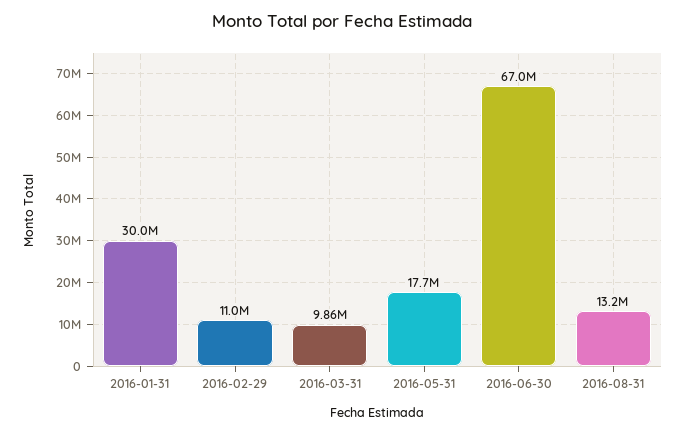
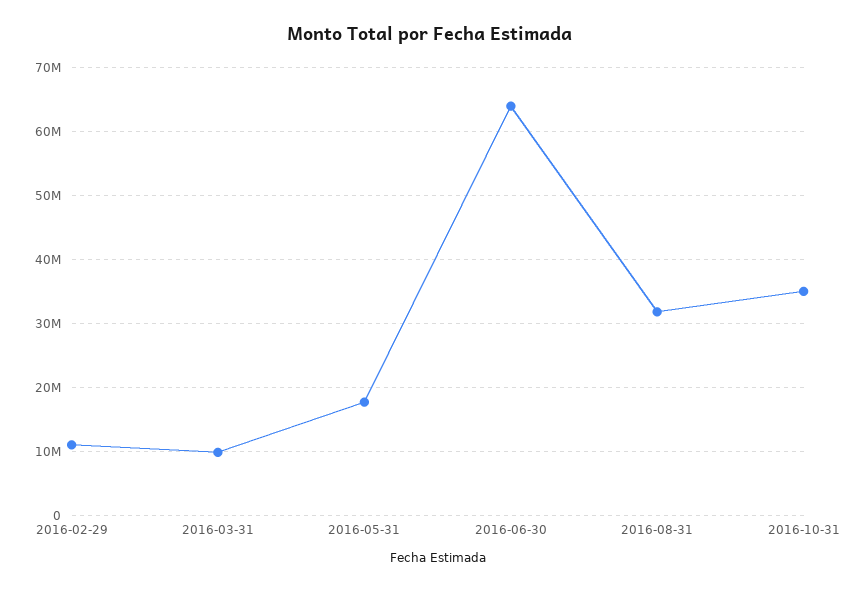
2016-01-31: 30000000 -> none
2016-06-30: 67000000 -> 64000000
2016-08-31: 13200000 -> 32000000
2016-10-31: none -> 35000000

